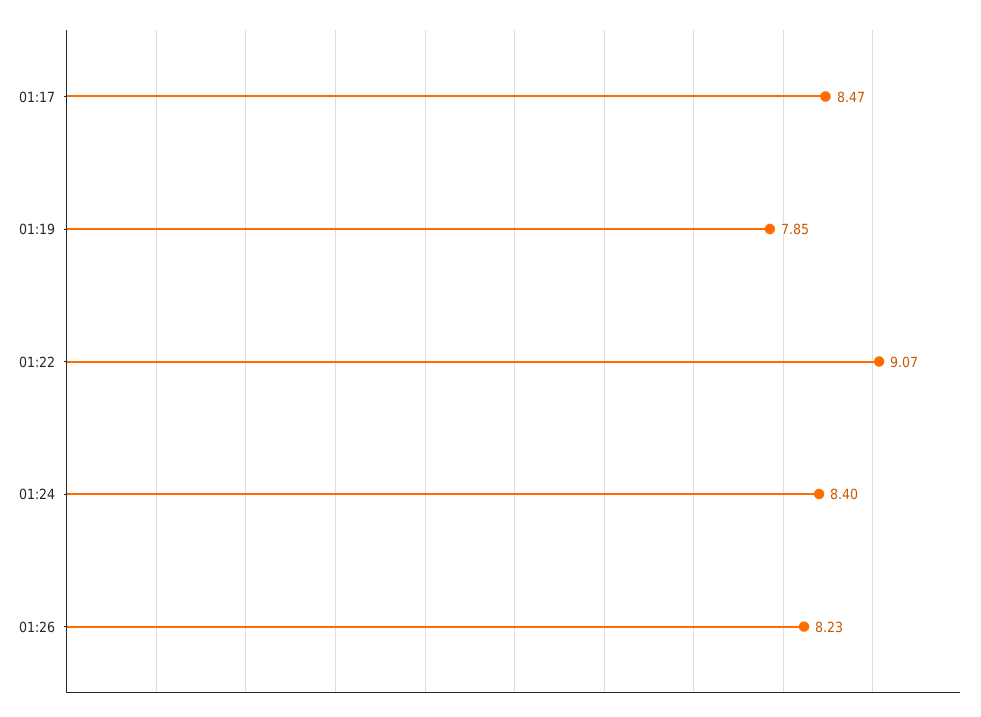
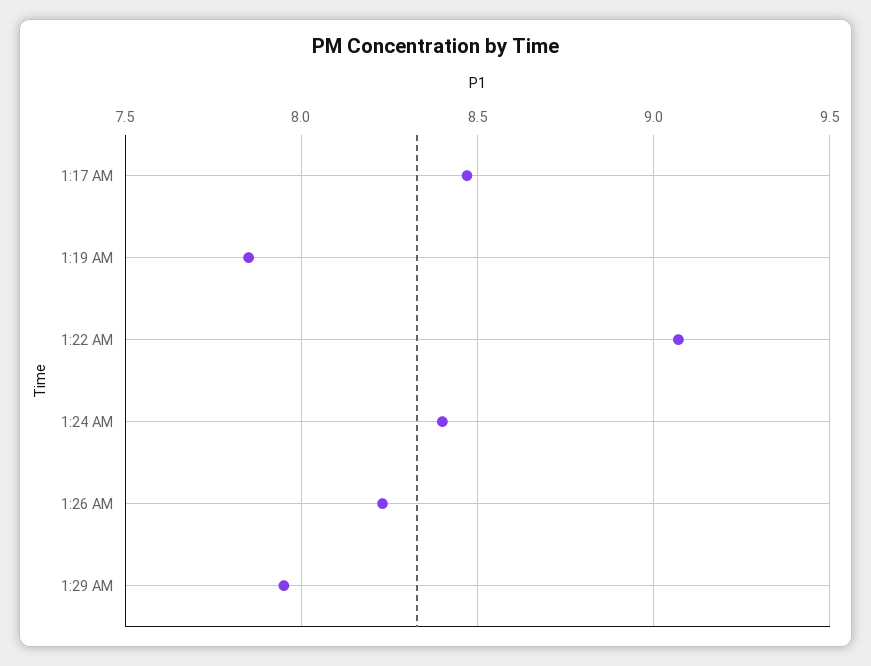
1:29 AM: none -> 7.95

